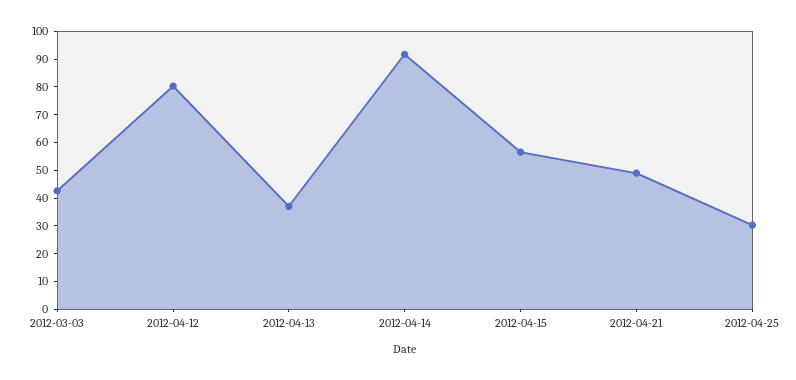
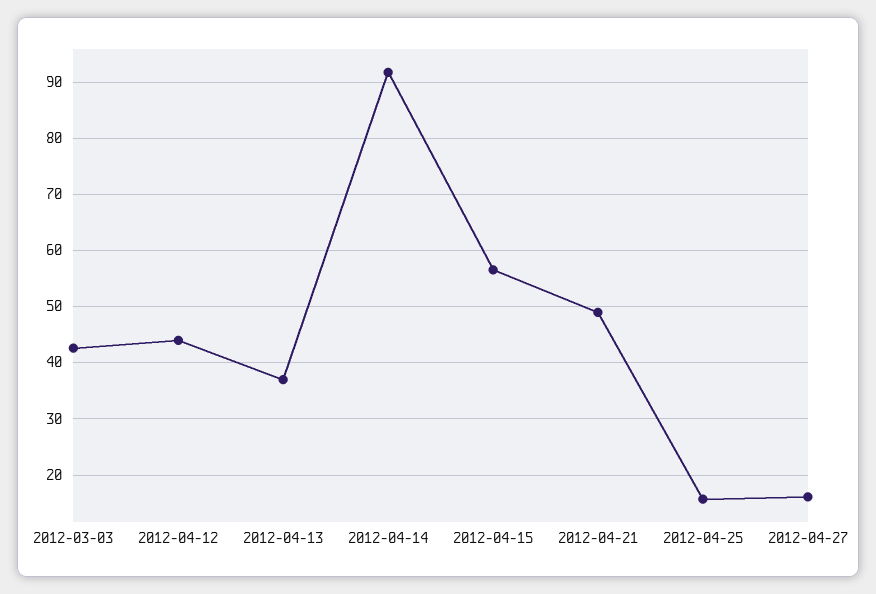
2012-04-12: 80 -> 44
2012-04-25: 30 -> 16
2012-04-27: none -> 16

